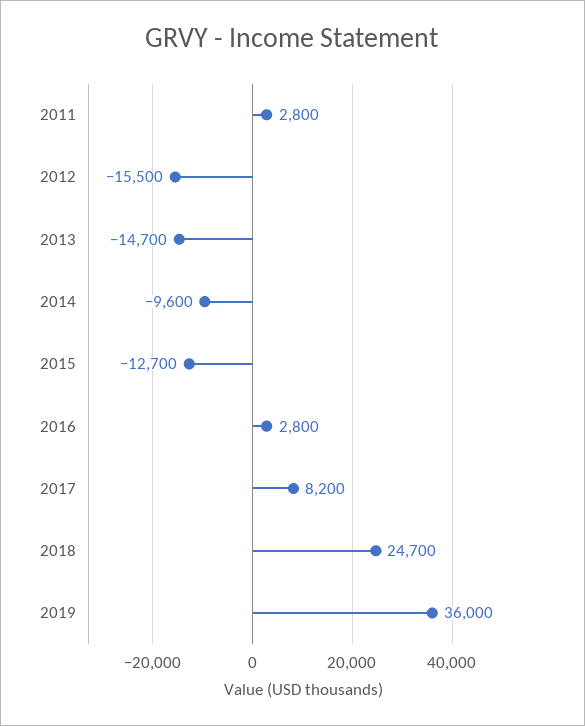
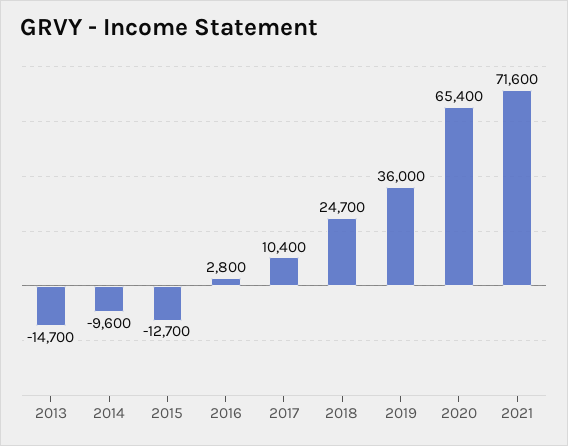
2011: 2800 -> none
2012: -15500 -> none
2017: 8200 -> 10400
2020: none -> 65400
2021: none -> 71600

